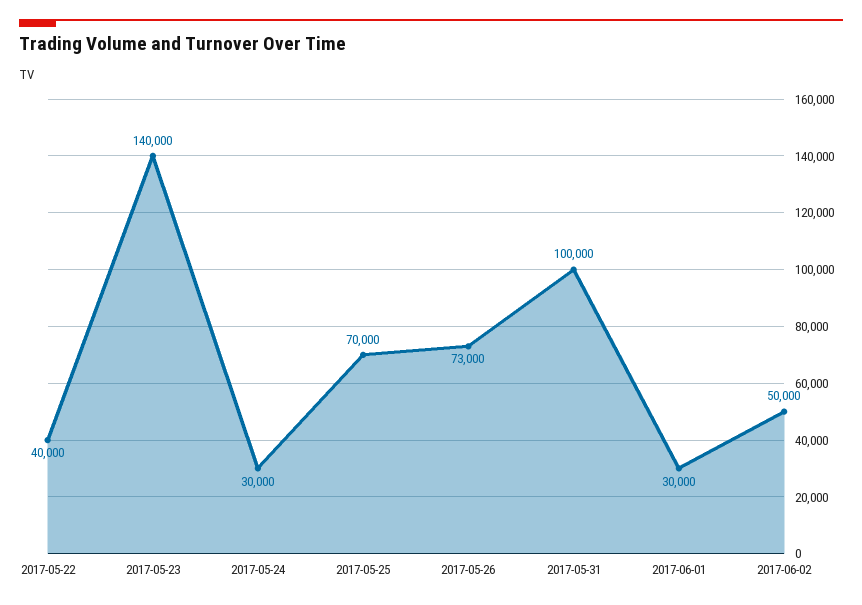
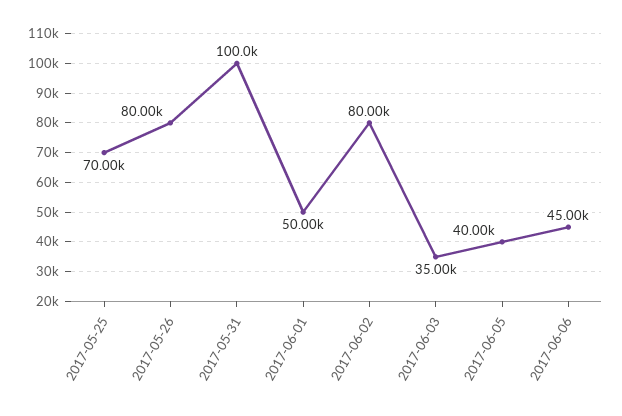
2017-05-22: 40000 -> none
2017-05-23: 140000 -> none
2017-05-24: 30000 -> none
2017-05-26: 73000 -> 80000
2017-06-01: 30000 -> 50000
2017-06-02: 50000 -> 80000
2017-06-03: none -> 35000
2017-06-05: none -> 40000
2017-06-06: none -> 45000

